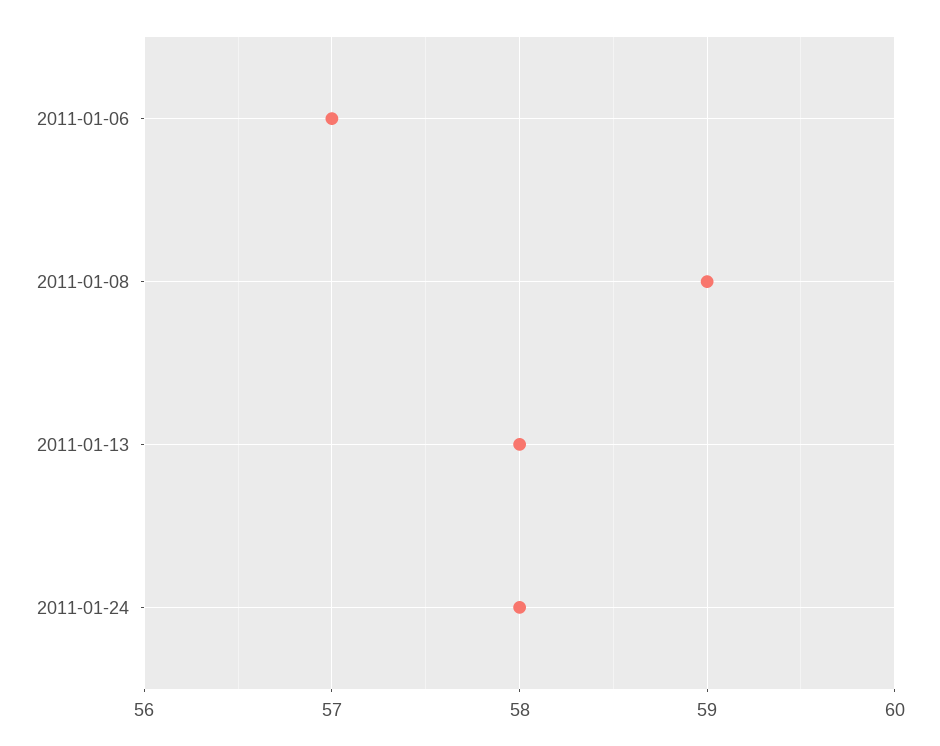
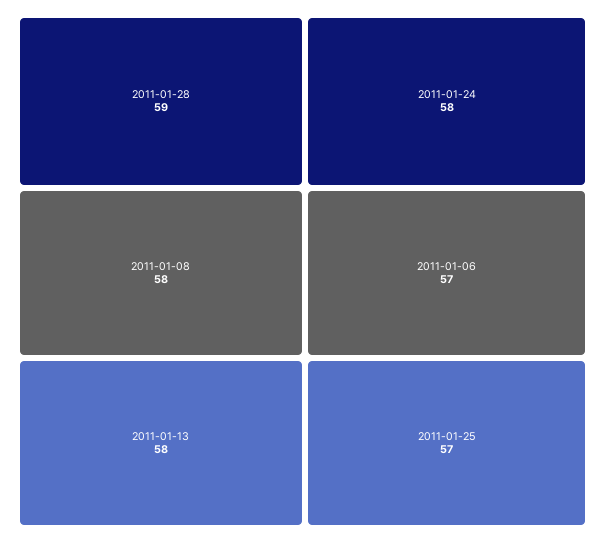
2011-01-08: 59 -> 58
2011-01-28: none -> 59
2011-01-25: none -> 57

